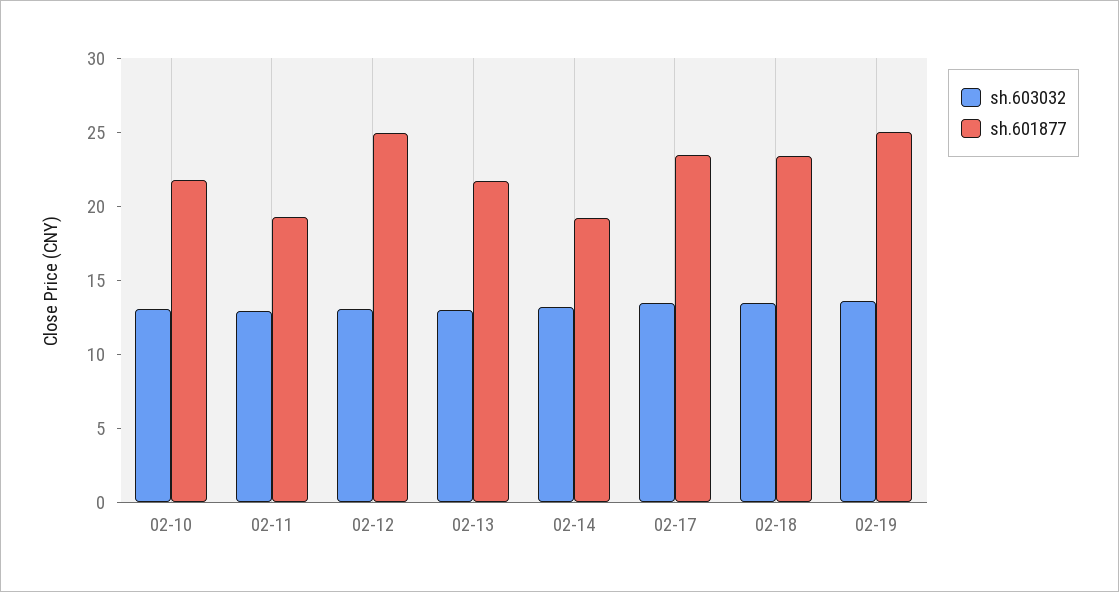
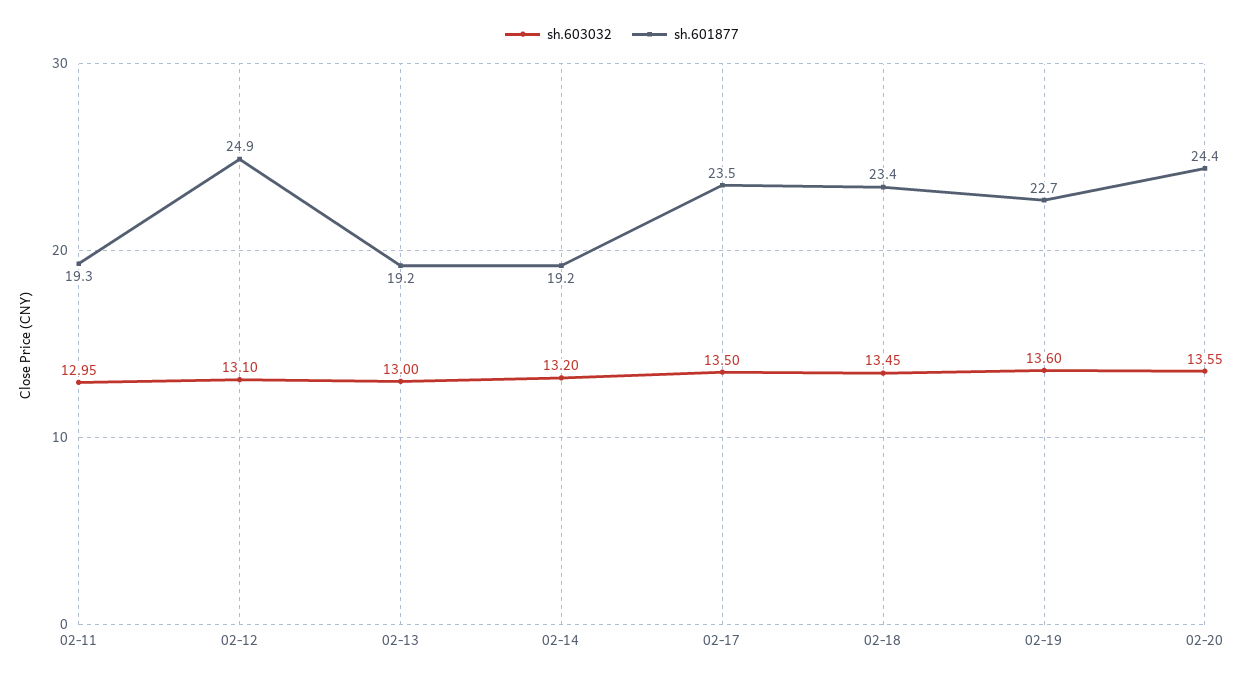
sh.603032, 02-10: 13 -> none
sh.601877, 02-10: 22 -> none
sh.601877, 02-13: 22 -> 19.2
sh.601877, 02-19: 25 -> 22.7
sh.603032, 02-20: none -> 13.55
sh.601877, 02-20: none -> 24.4

